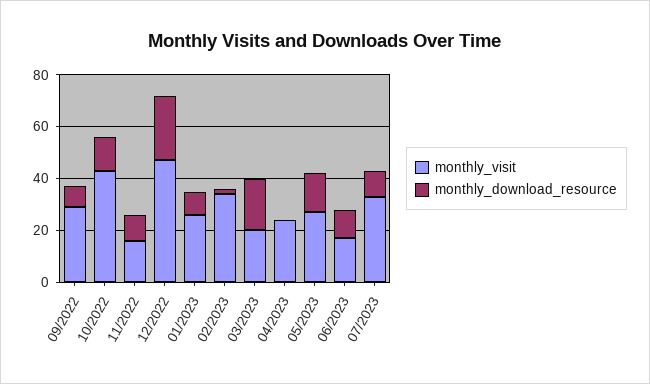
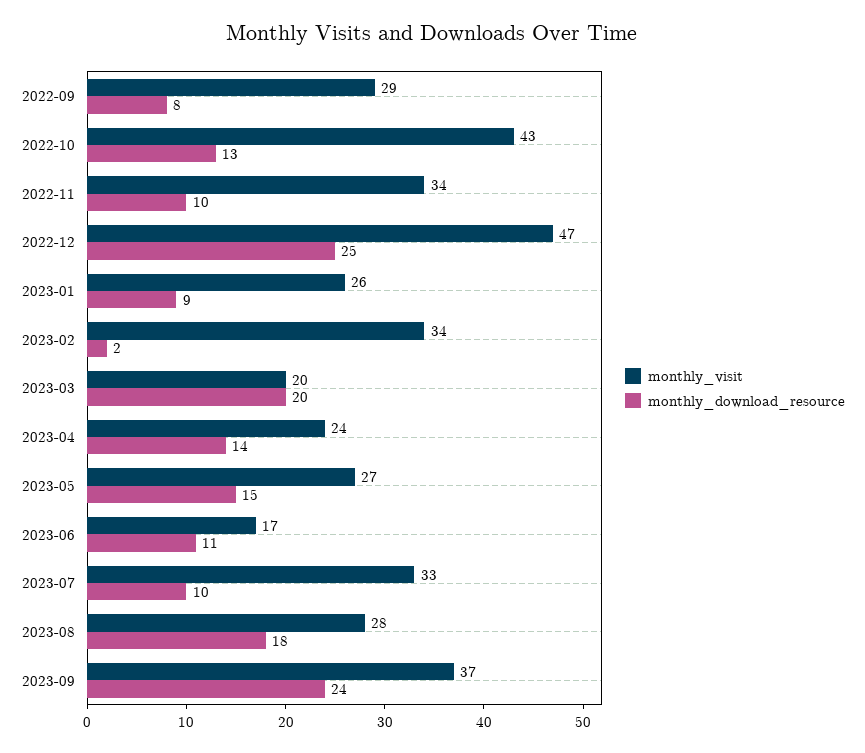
monthly_visit, 11/2022: 15 -> 34
monthly_download_resource, 04/2023: 0 -> 14
monthly_visit, 2023-08: none -> 28
monthly_download_resource, 2023-08: none -> 18
monthly_visit, 2023-09: none -> 37
monthly_download_resource, 2023-09: none -> 24

